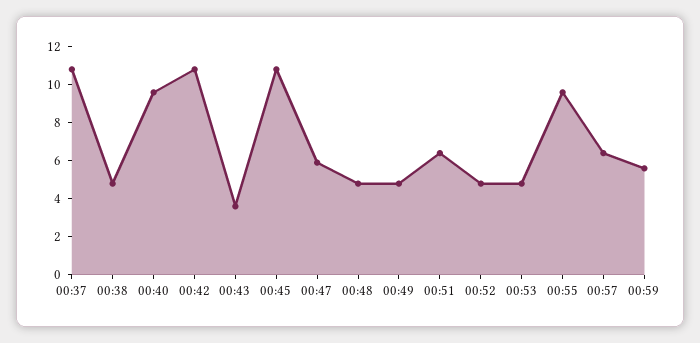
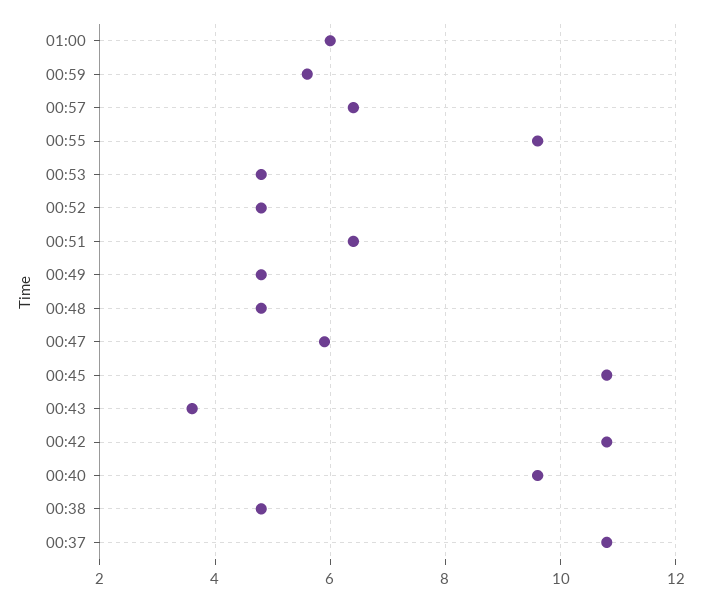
01:00: none -> 6

